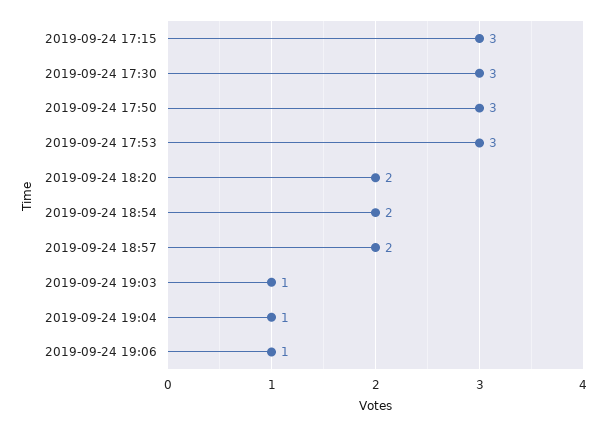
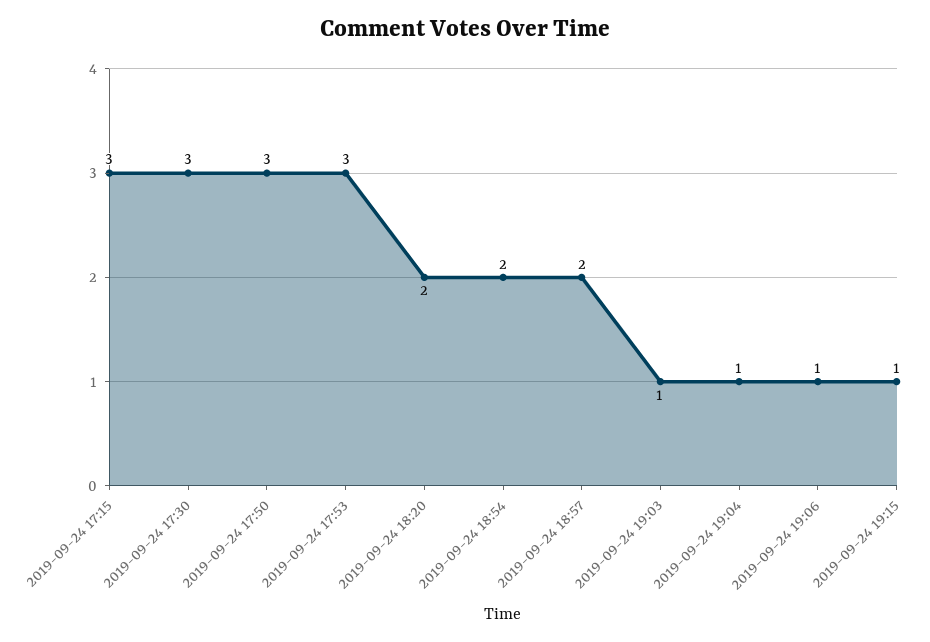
2019-09-24 19:15: none -> 1

